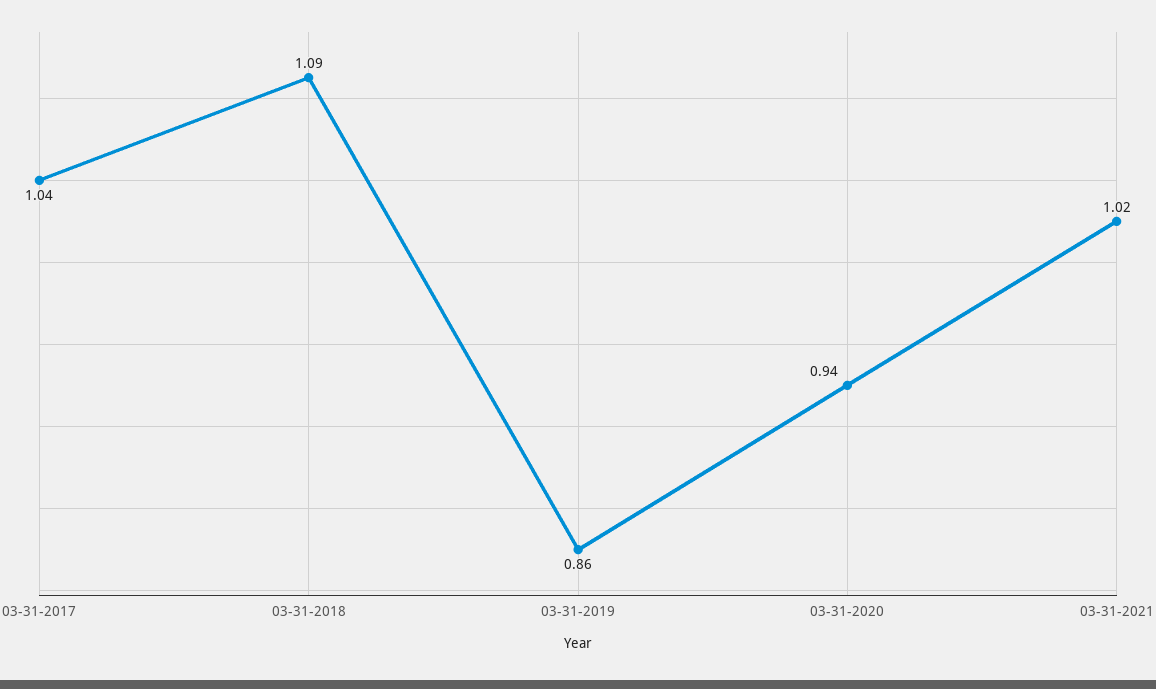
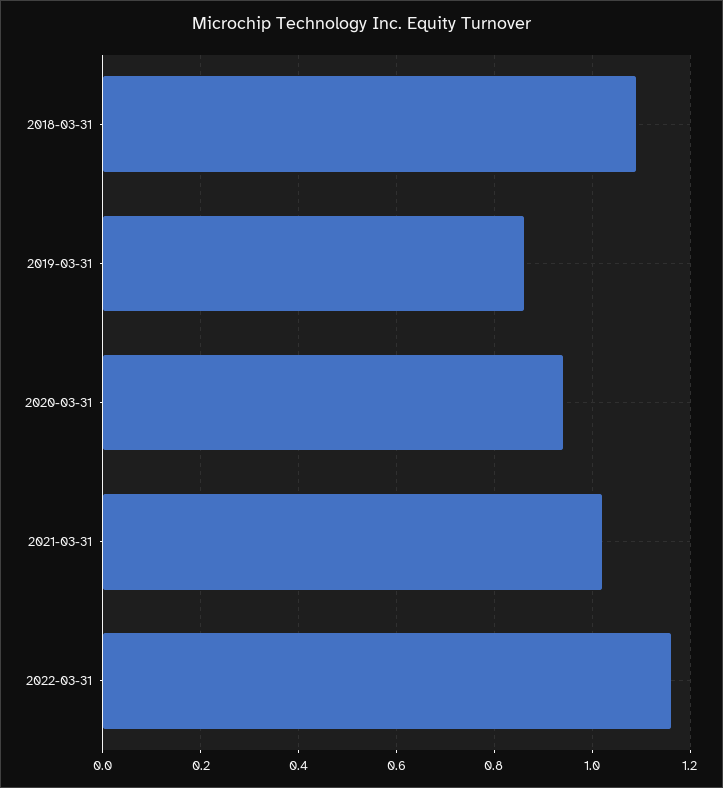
03-31-2017: 1.04 -> none
2022-03-31: none -> 1.15

